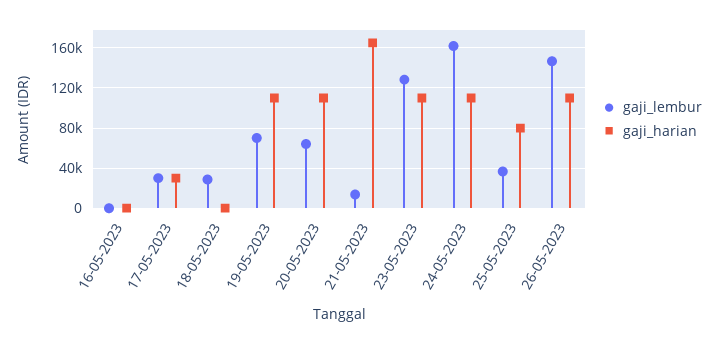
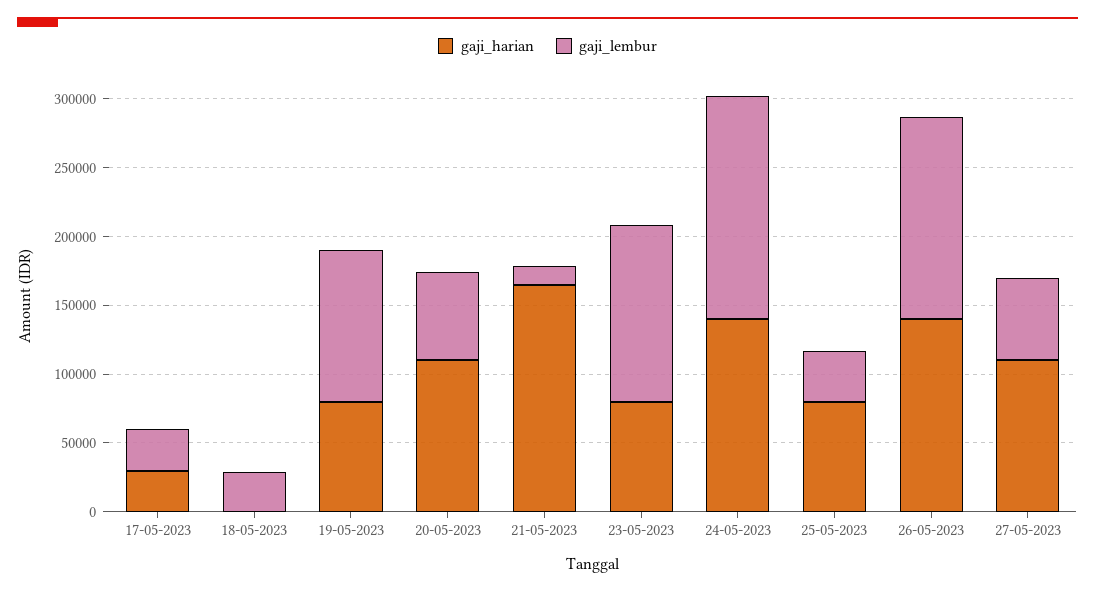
gaji_lembur, 16-05-2023: 0 -> none
gaji_harian, 16-05-2023: 0 -> none
gaji_lembur, 19-05-2023: 70000 -> 110000
gaji_harian, 19-05-2023: 110000 -> 80000
gaji_harian, 23-05-2023: 110000 -> 80000
gaji_harian, 24-05-2023: 110000 -> 140000
gaji_harian, 26-05-2023: 110000 -> 140000
gaji_harian, 27-05-2023: none -> 110000
gaji_lembur, 27-05-2023: none -> 60000

